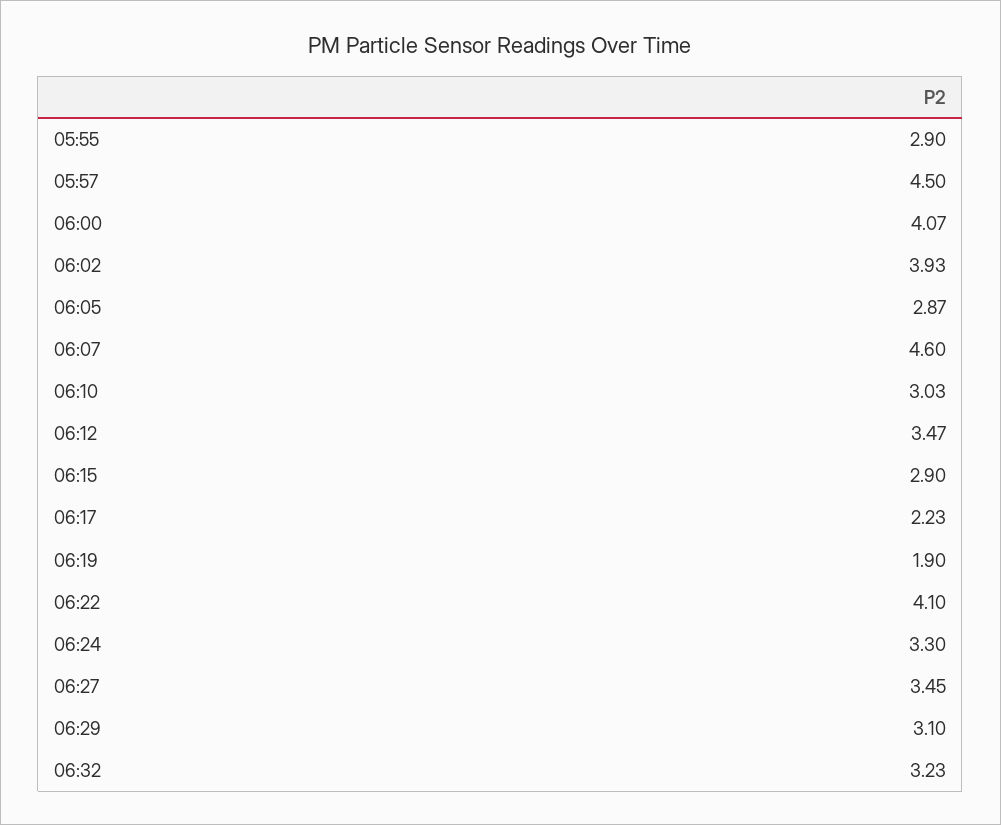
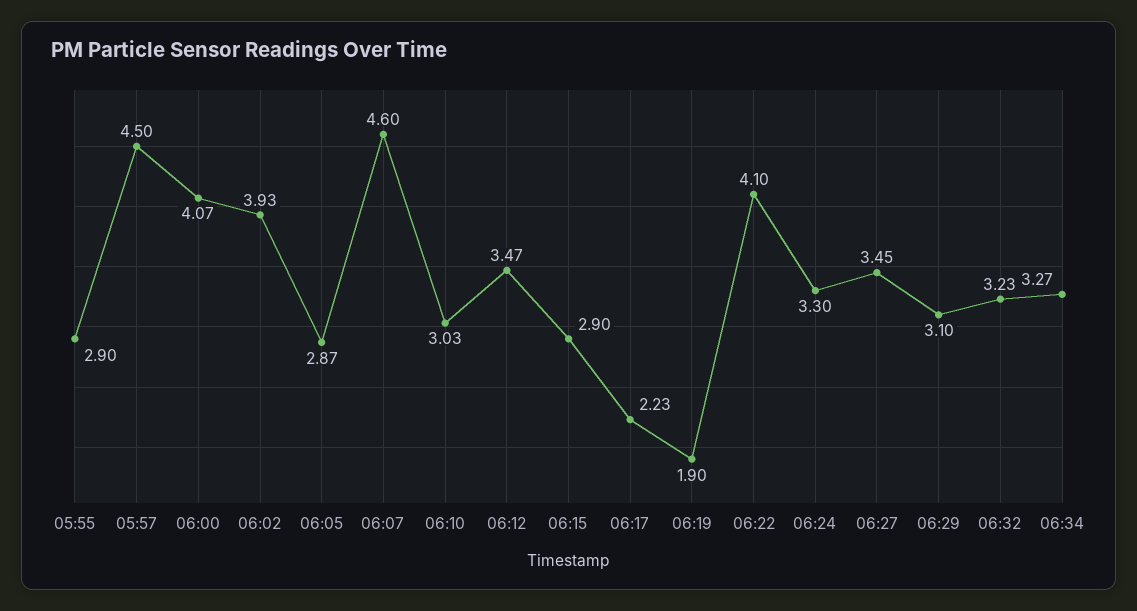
06:34: none -> 3.27

